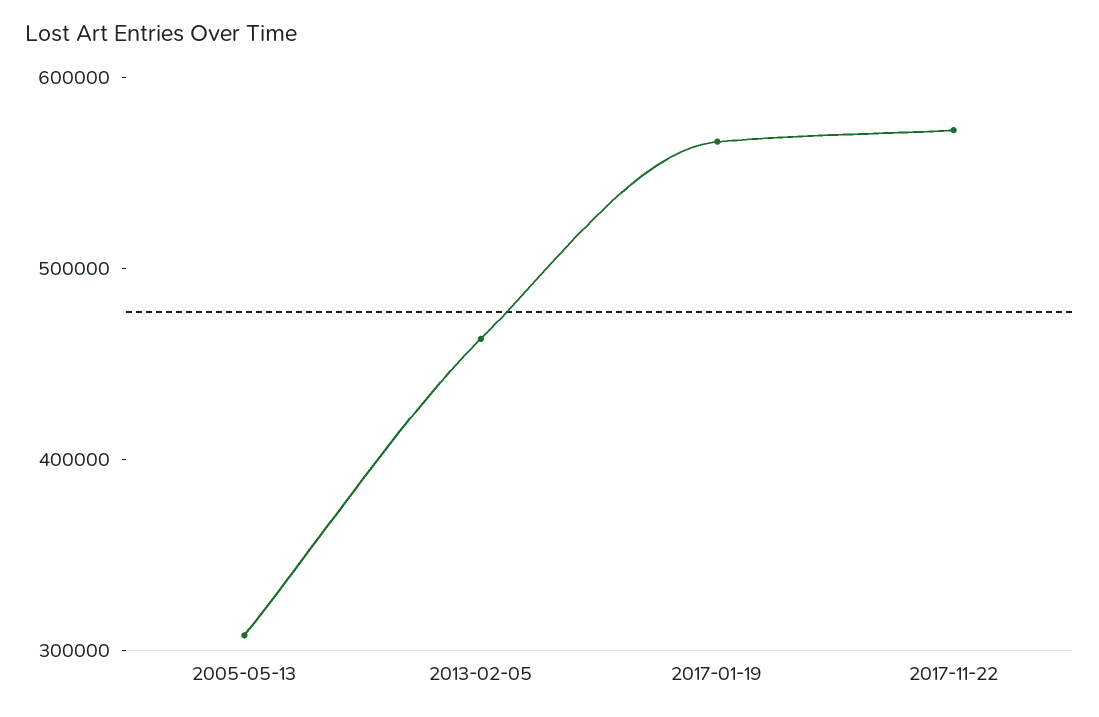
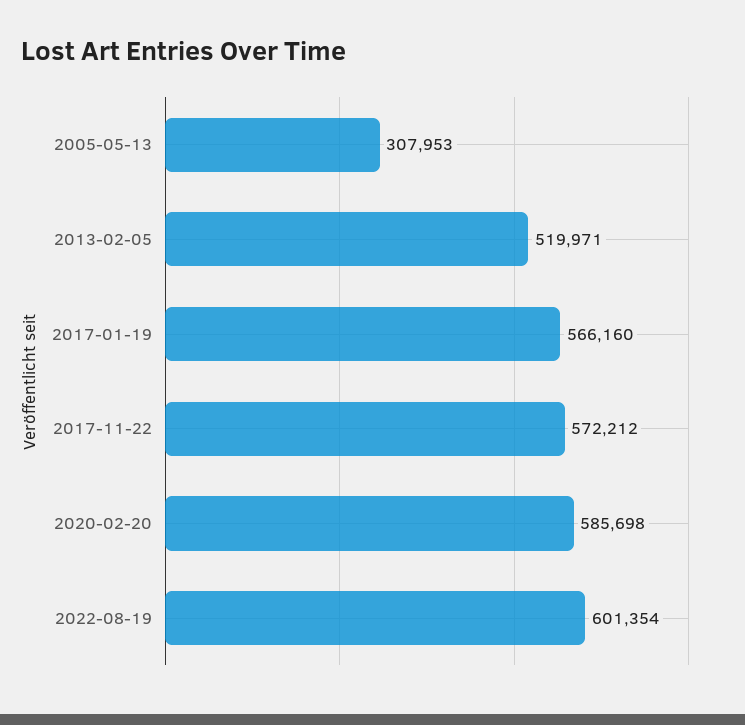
2013-02-05: 460000 -> 519971
2020-02-20: none -> 585698
2022-08-19: none -> 601354

